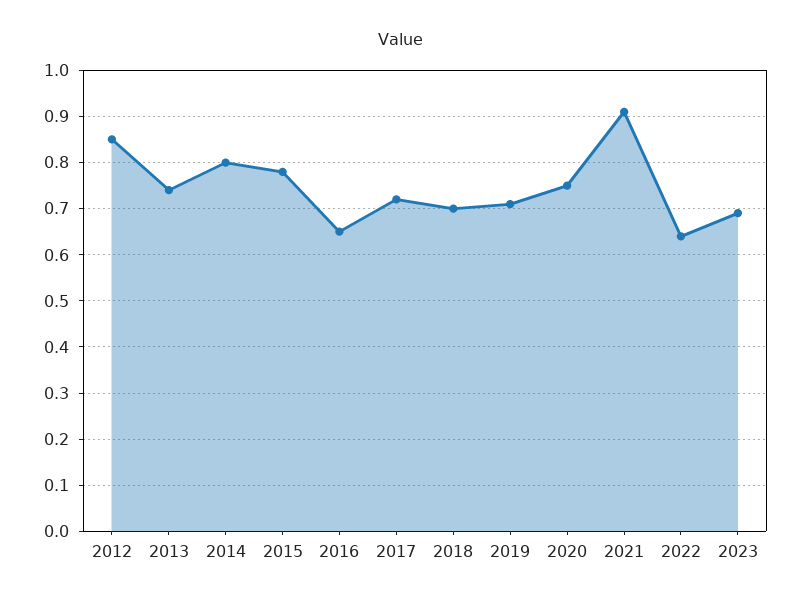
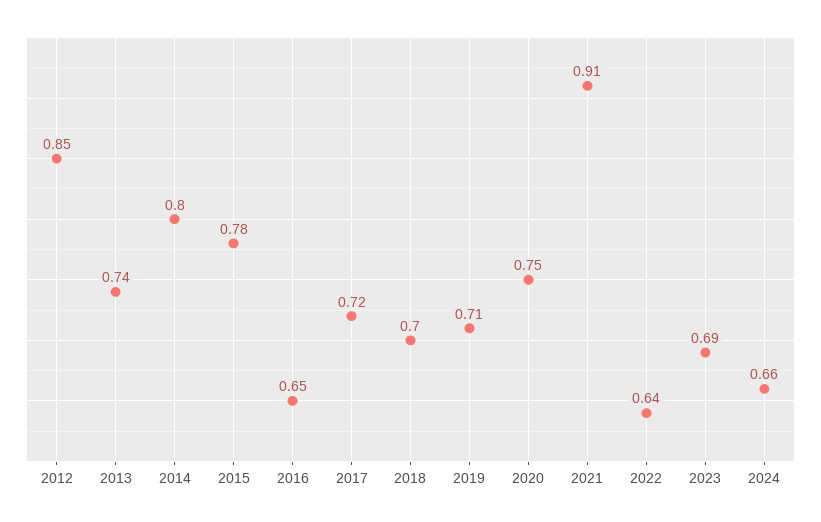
2024: none -> 0.66

